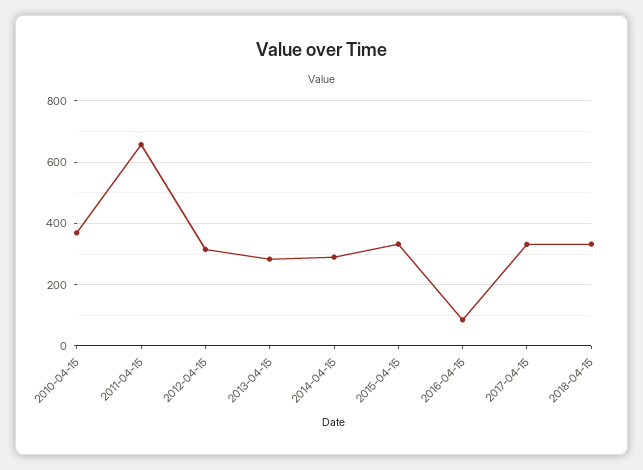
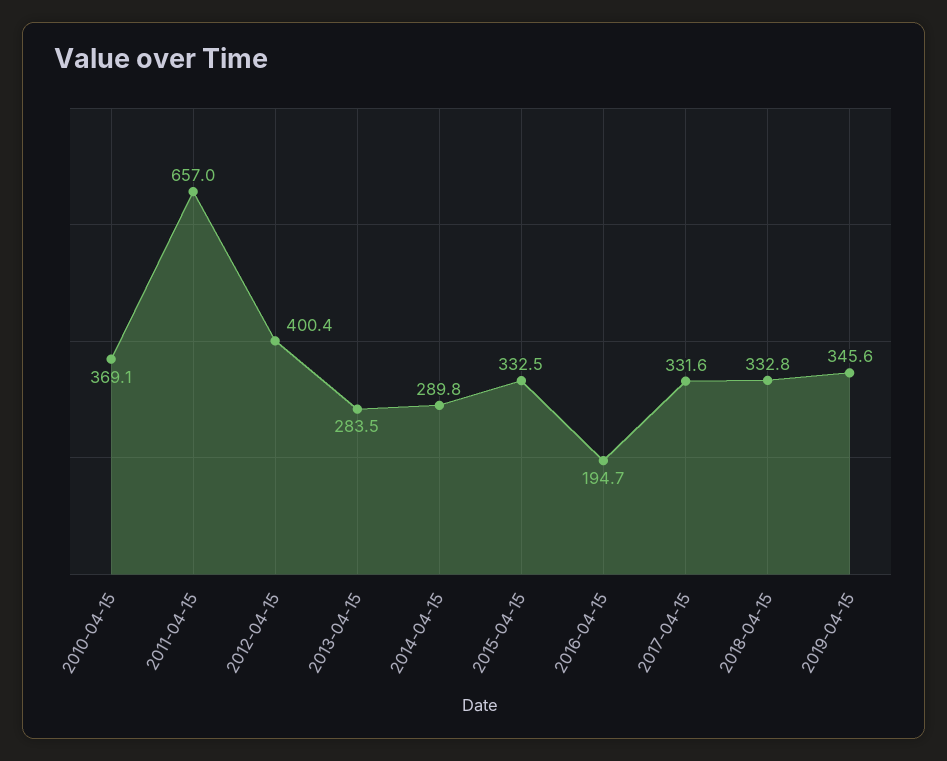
2012-04-15: 320 -> 400.4
2016-04-15: 80 -> 194.7
2019-04-15: none -> 345.6

